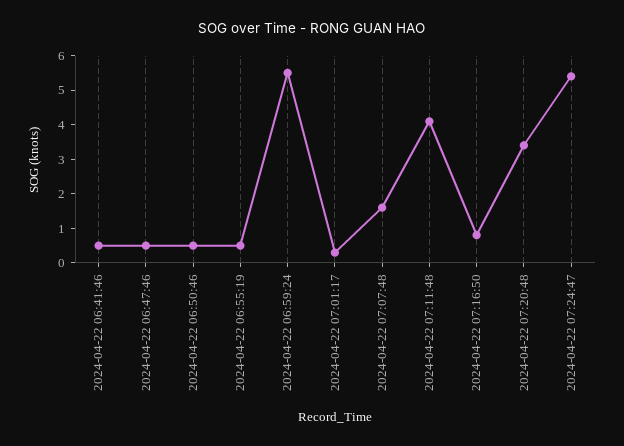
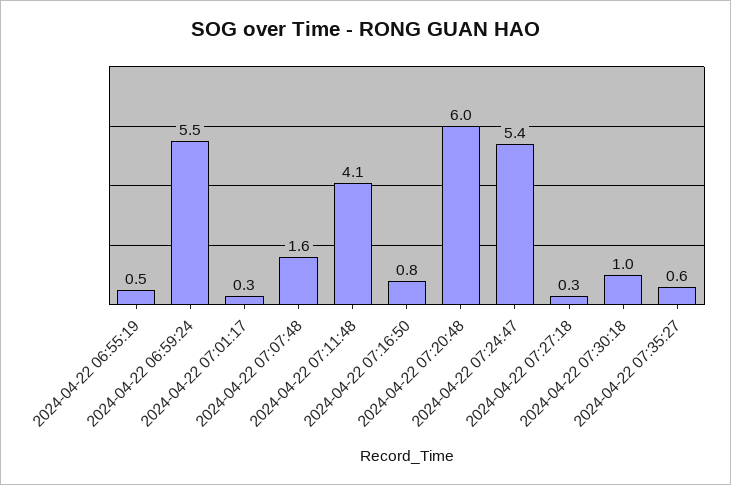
2024-04-22 06:41:46: 0.5 -> none
2024-04-22 06:47:46: 0.5 -> none
2024-04-22 06:50:46: 0.5 -> none
2024-04-22 07:20:48: 3.5 -> 6
2024-04-22 07:27:18: none -> 0.3
2024-04-22 07:30:18: none -> 1
2024-04-22 07:35:27: none -> 0.6

